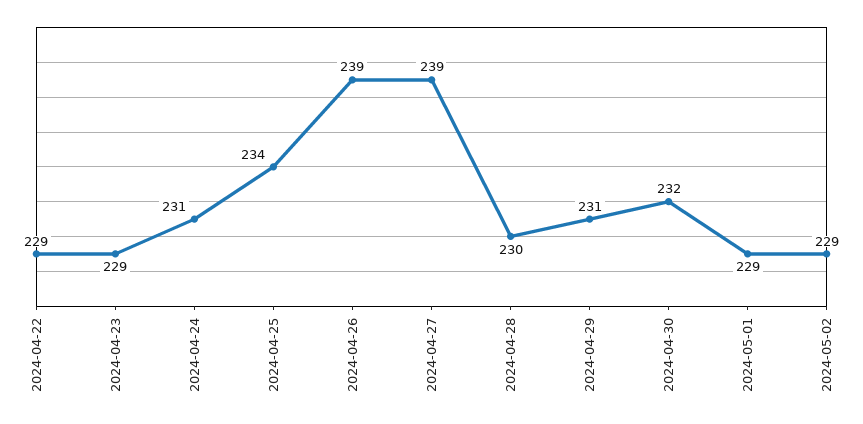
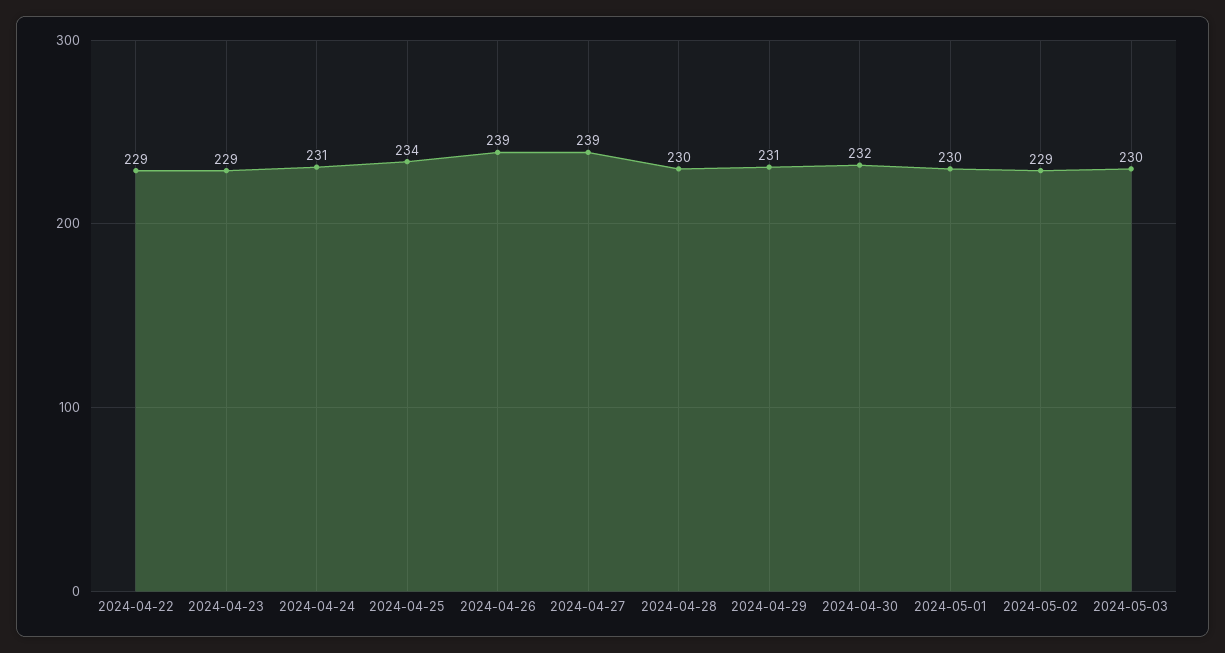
2024-05-01: 229 -> 230
2024-05-03: none -> 230

